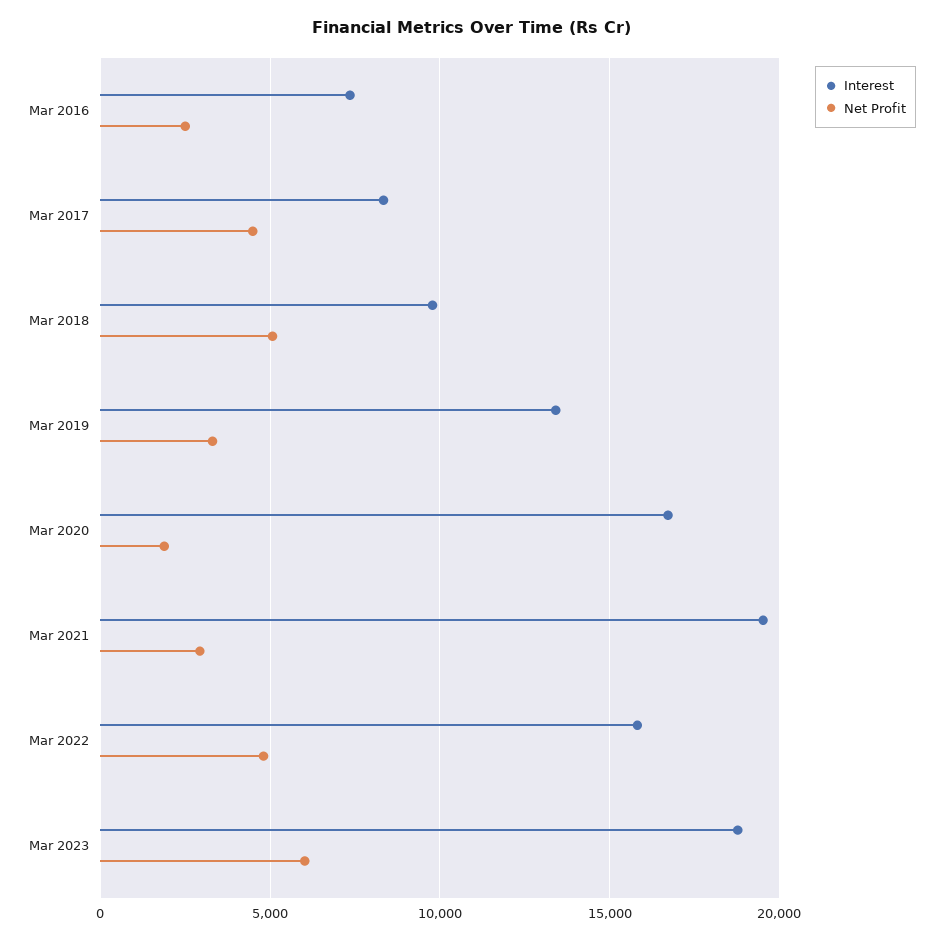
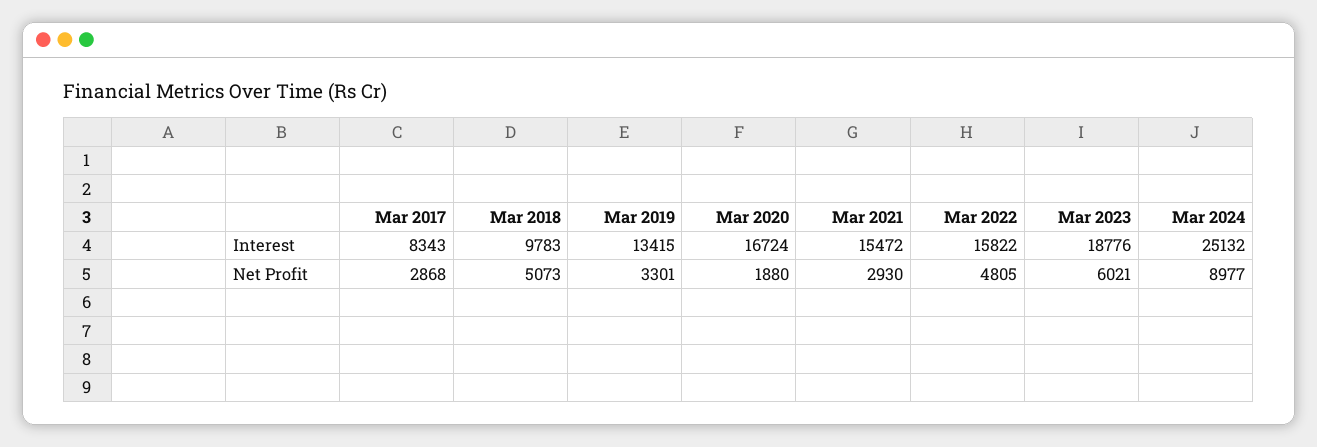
Interest, Mar 2016: 7500 -> none
Net Profit, Mar 2016: 2500 -> none
Net Profit, Mar 2017: 4500 -> 2868
Interest, Mar 2021: 19500 -> 15472
Interest, Mar 2024: none -> 25132
Net Profit, Mar 2024: none -> 8977

